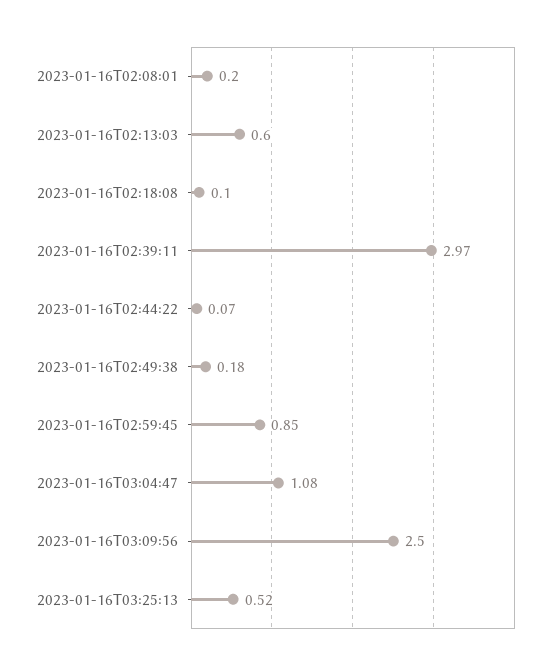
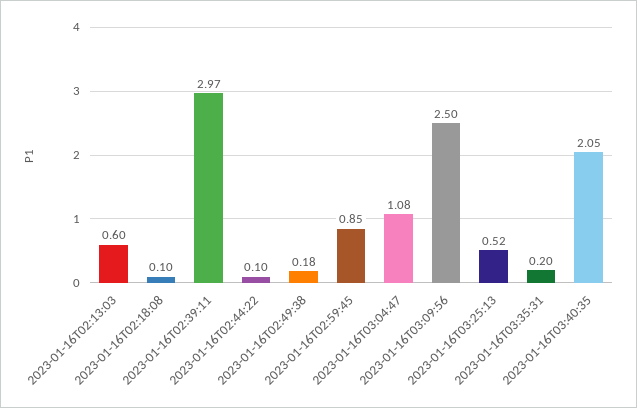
2023-01-16T02:08:01: 0.2 -> none
2023-01-16T02:44:22: 0.07 -> 0.1
2023-01-16T03:35:31: none -> 0.2
2023-01-16T03:40:35: none -> 2.05

